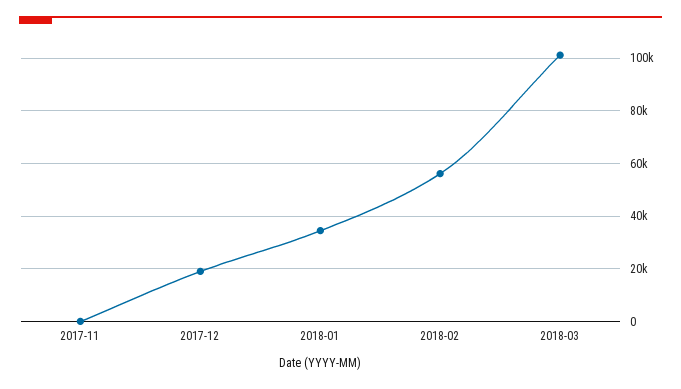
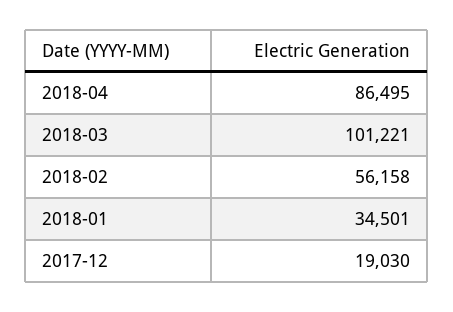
2017-11: 0 -> none
2018-04: none -> 86495

